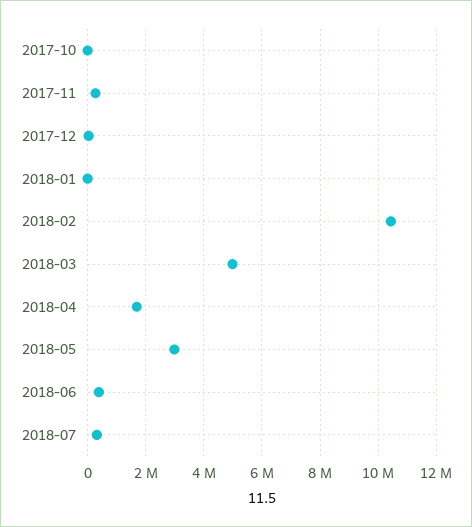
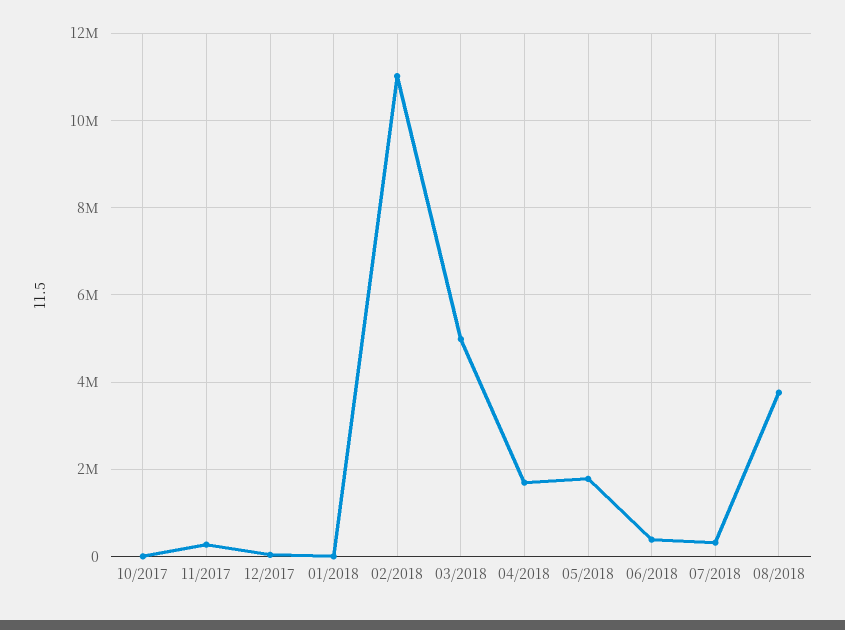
2018-02: 10500000 -> 11000000
2018-05: 3000000 -> 1800000
08/2018: none -> 3800000

